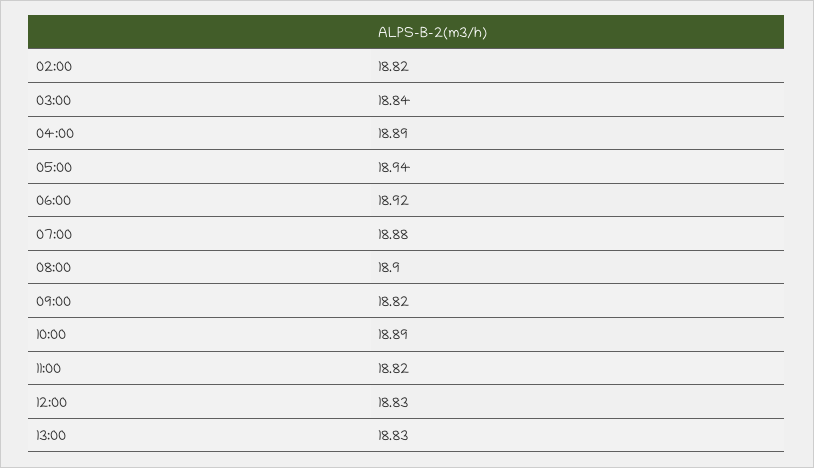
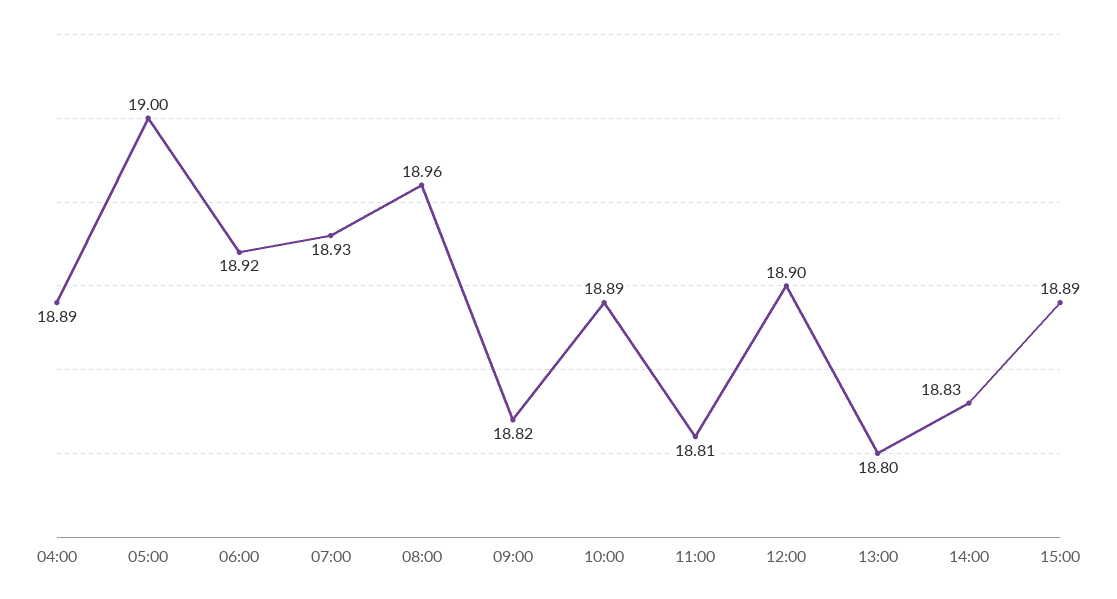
02:00: 18.82 -> none
03:00: 18.84 -> none
05:00: 18.94 -> 19
07:00: 18.88 -> 18.93
08:00: 18.9 -> 18.96
11:00: 18.82 -> 18.81
12:00: 18.83 -> 18.9
13:00: 18.83 -> 18.8
14:00: none -> 18.83
15:00: none -> 18.89

